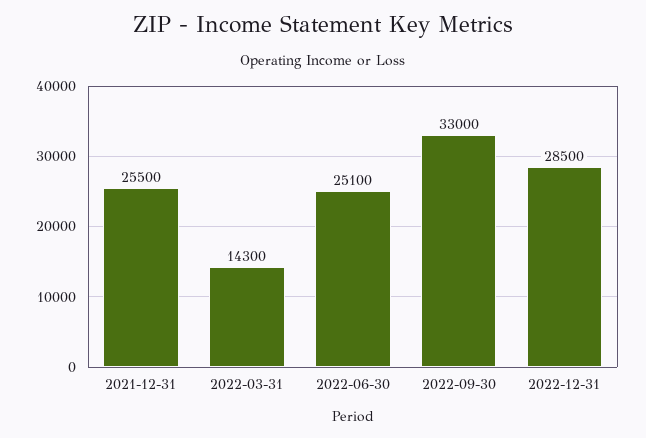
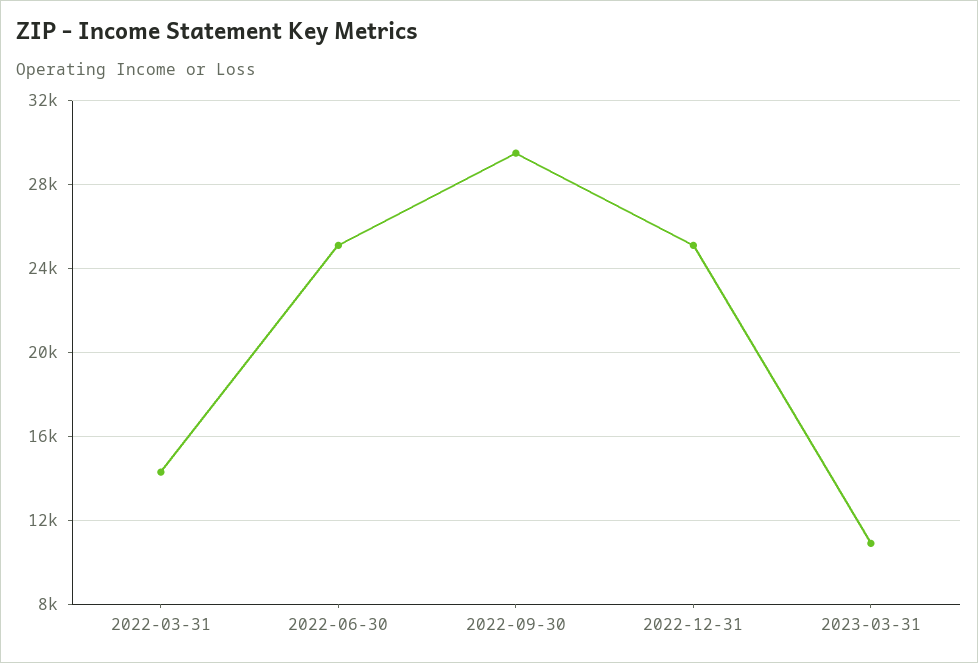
2021-12-31: 25500 -> none
2022-09-30: 33000 -> 29500
2022-12-31: 28500 -> 25000
2023-03-31: none -> 11000

